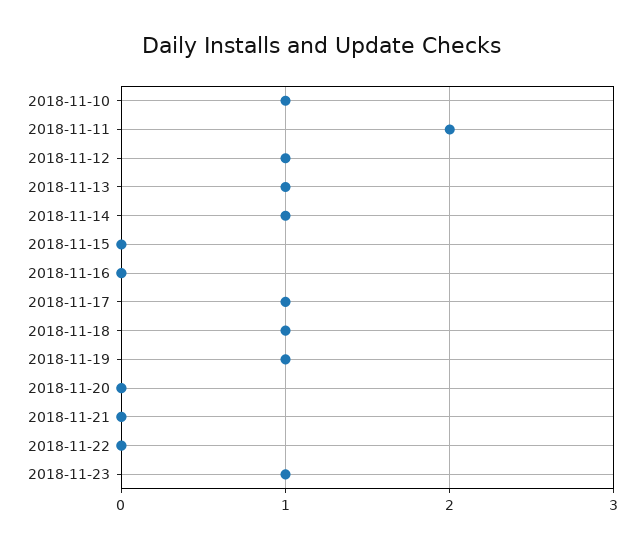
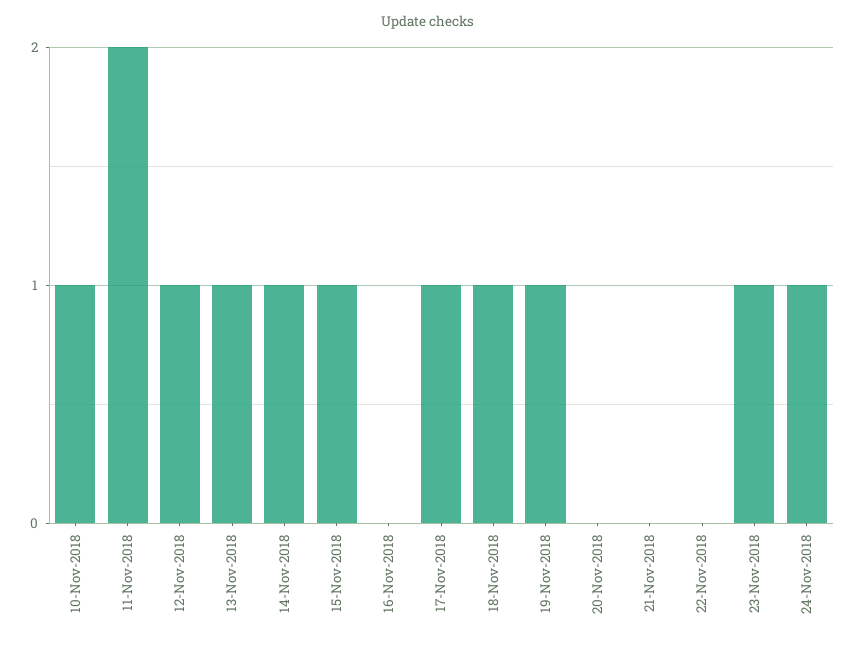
2018-11-15: 0 -> 1
24-Nov-2018: none -> 1

